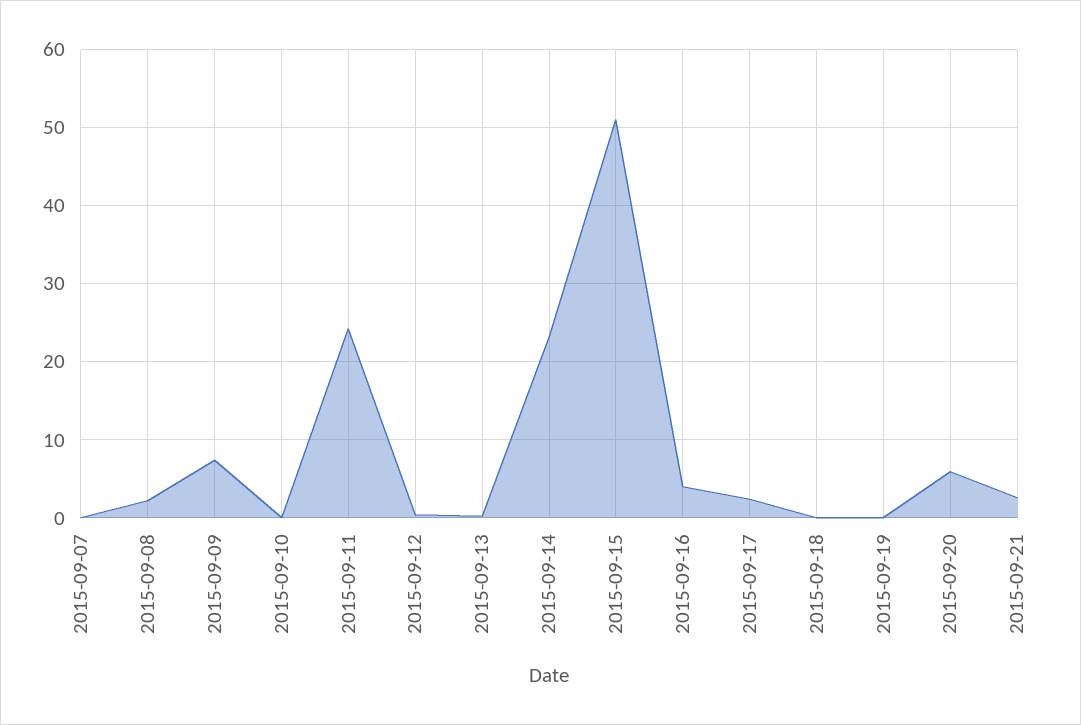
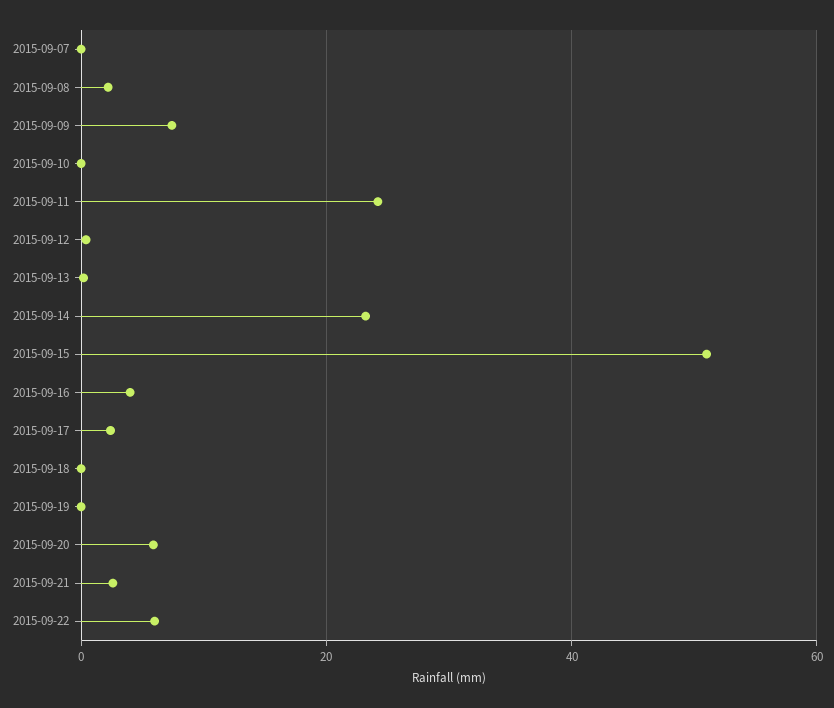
2015-09-22: none -> 6

